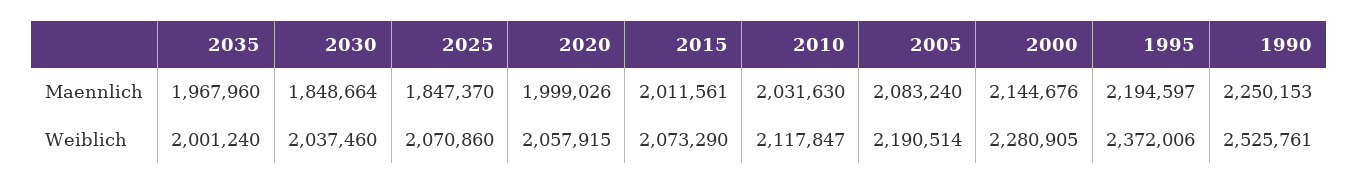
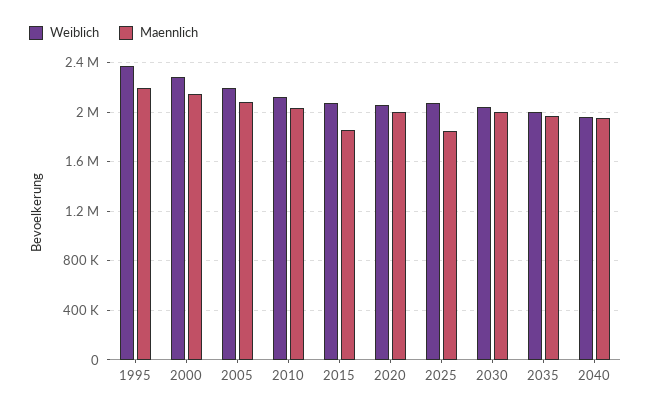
Maennlich, 2030: 1848664 -> 2000000
Maennlich, 2015: 2011561 -> 1850000
Maennlich, 1990: 2250153 -> none
Weiblich, 1990: 2525761 -> none
Weiblich, 2040: none -> 1950000
Maennlich, 2040: none -> 1950000

